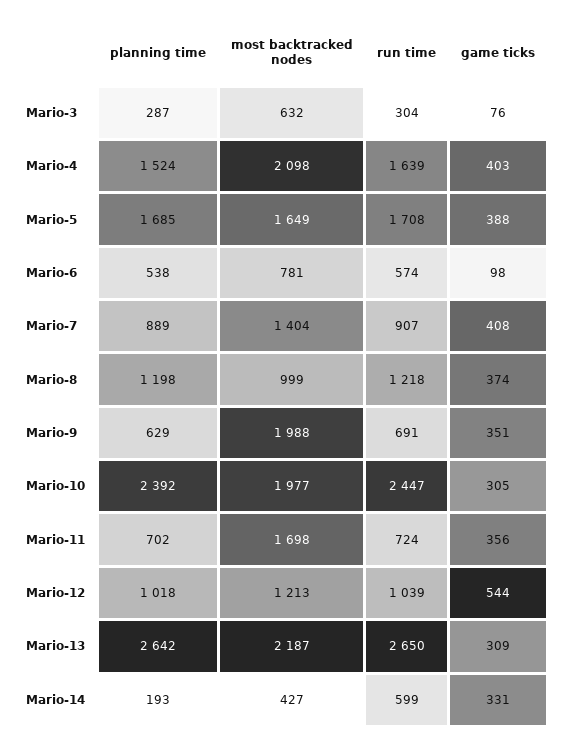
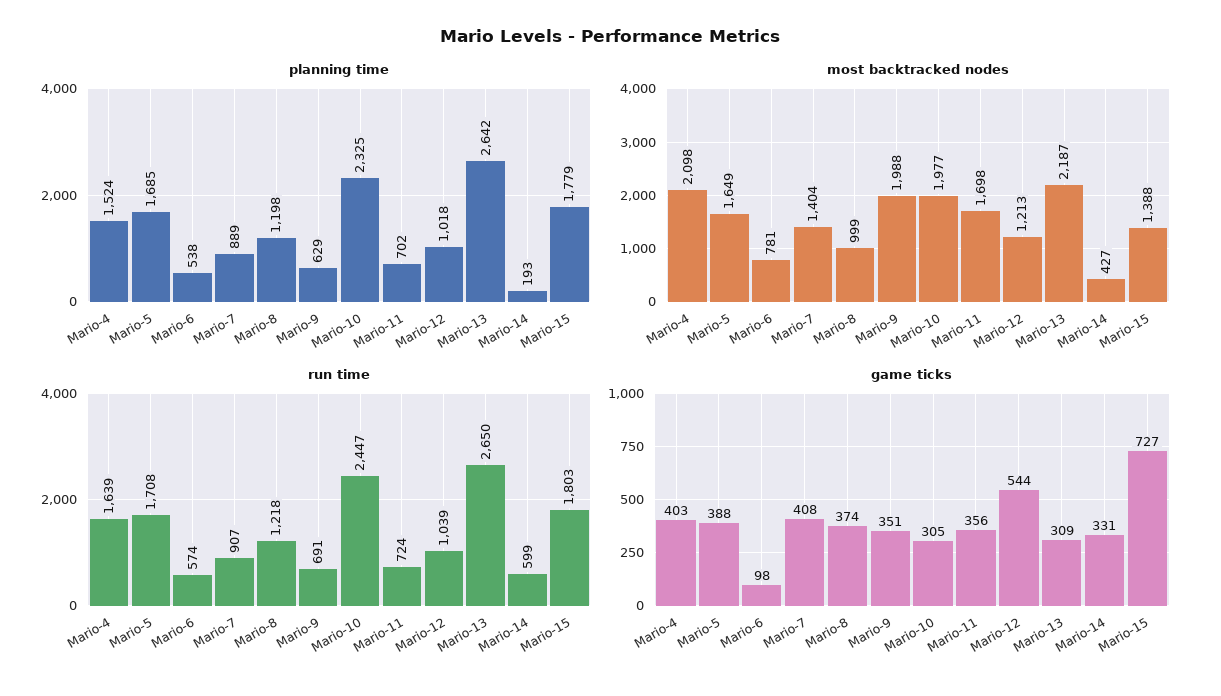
planning time, Mario-3: 287 -> none
most backtracked nodes, Mario-3: 632 -> none
run time, Mario-3: 304 -> none
game ticks, Mario-3: 76 -> none
planning time, Mario-10: 2392 -> 2325
planning time, Mario-15: none -> 1779
most backtracked nodes, Mario-15: none -> 1388
run time, Mario-15: none -> 1803
game ticks, Mario-15: none -> 727

